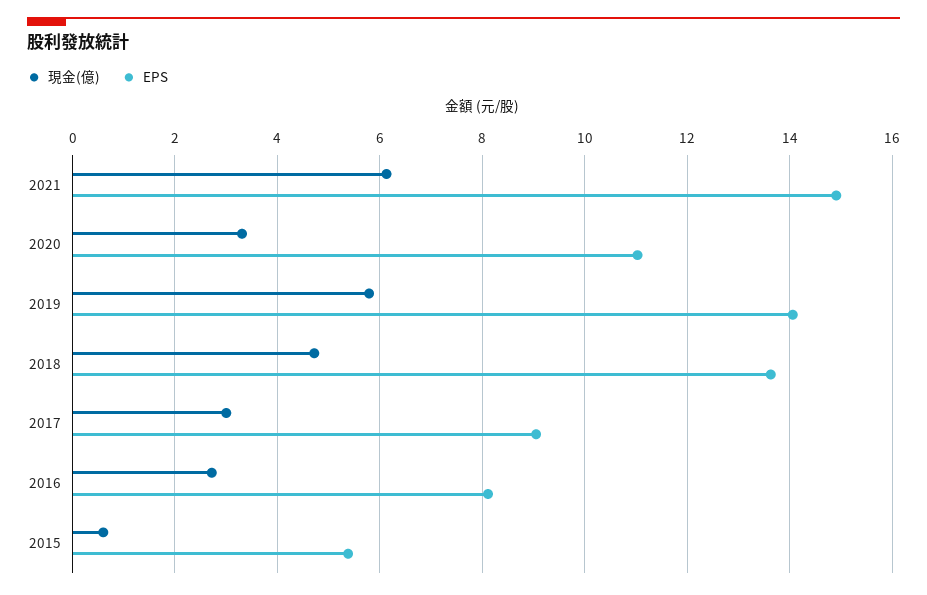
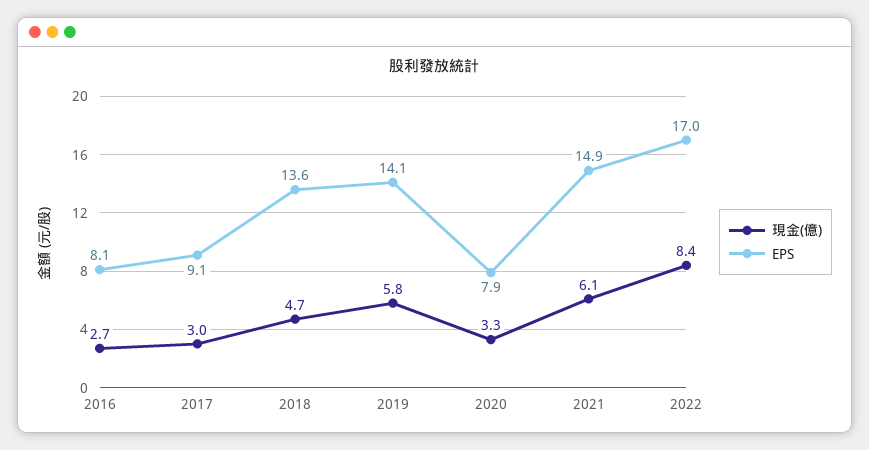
EPS, 2020: 11 -> 7.9
現金(億), 2015: 0.6 -> none
EPS, 2015: 5.4 -> none
現金(億), 2022: none -> 8.4
EPS, 2022: none -> 17

